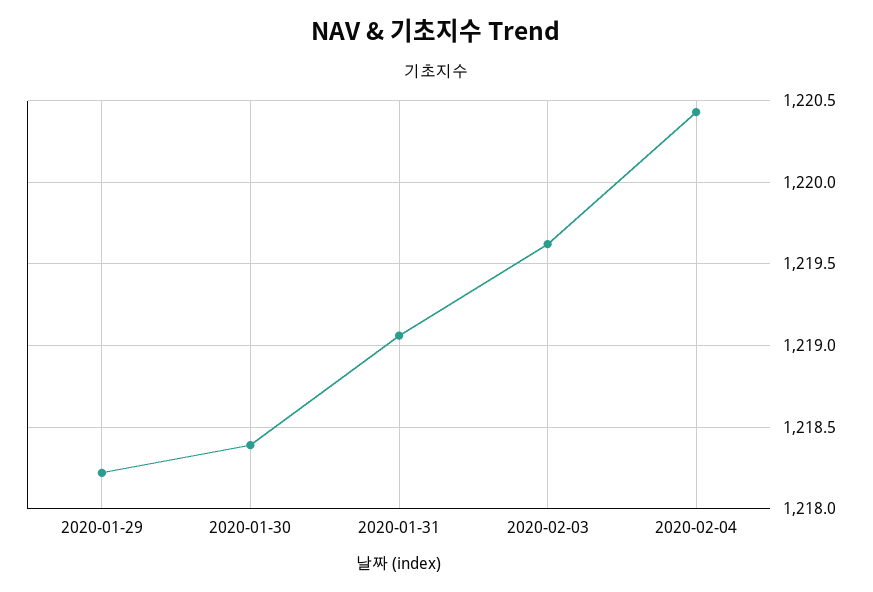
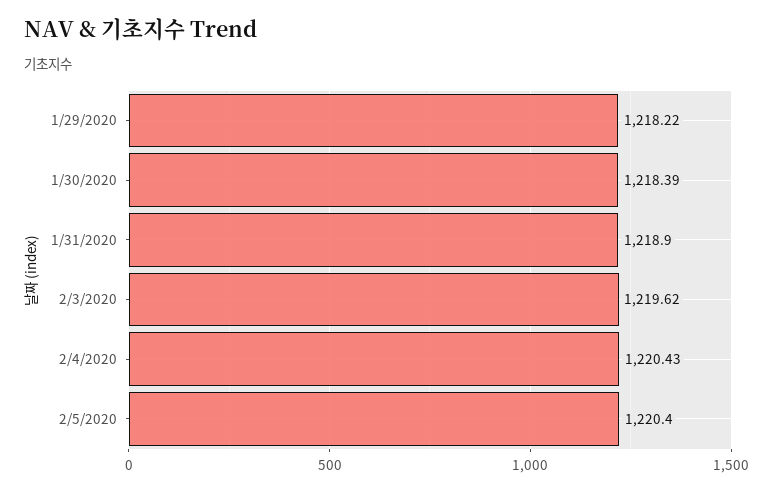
2020-01-31: 1219.05 -> 1218.9
2/5/2020: none -> 1220.4

